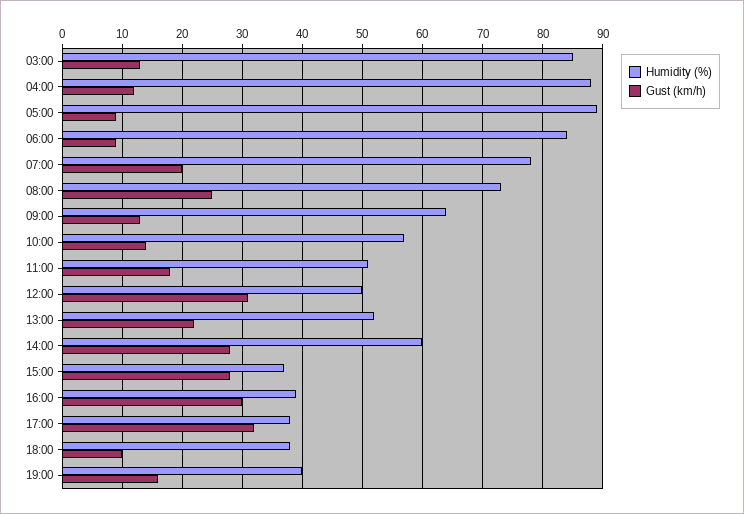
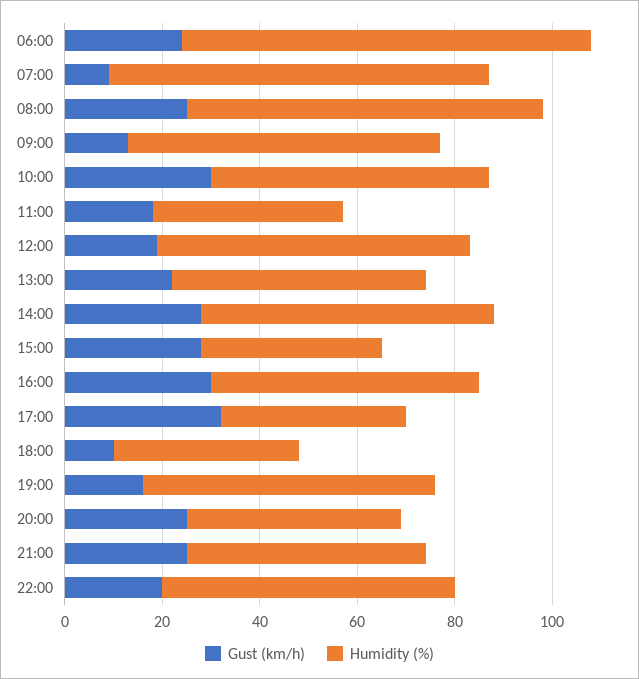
Humidity (%), 03:00: 85 -> none
Gust (km/h), 03:00: 13 -> none
Humidity (%), 04:00: 88 -> none
Gust (km/h), 04:00: 12 -> none
Humidity (%), 05:00: 89 -> none
Gust (km/h), 05:00: 9 -> none
Gust (km/h), 06:00: 9 -> 25
Gust (km/h), 07:00: 20 -> 10
Gust (km/h), 10:00: 14 -> 30
Humidity (%), 11:00: 51 -> 40
Humidity (%), 12:00: 50 -> 65
Gust (km/h), 12:00: 31 -> 20
Humidity (%), 16:00: 39 -> 55
Humidity (%), 19:00: 40 -> 60
Gust (km/h), 20:00: none -> 25
Humidity (%), 20:00: none -> 45
Gust (km/h), 21:00: none -> 25
Humidity (%), 21:00: none -> 50
Gust (km/h), 22:00: none -> 20
Humidity (%), 22:00: none -> 60

